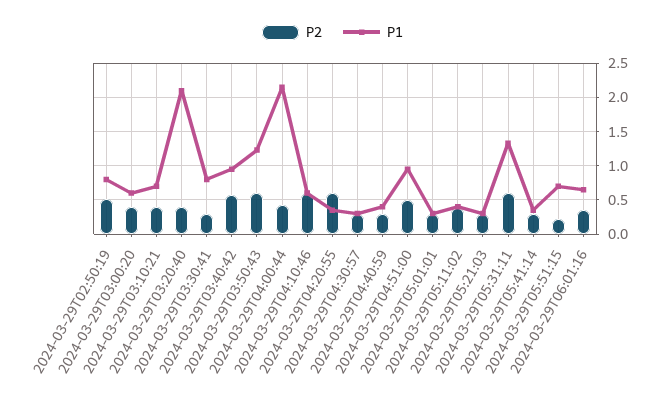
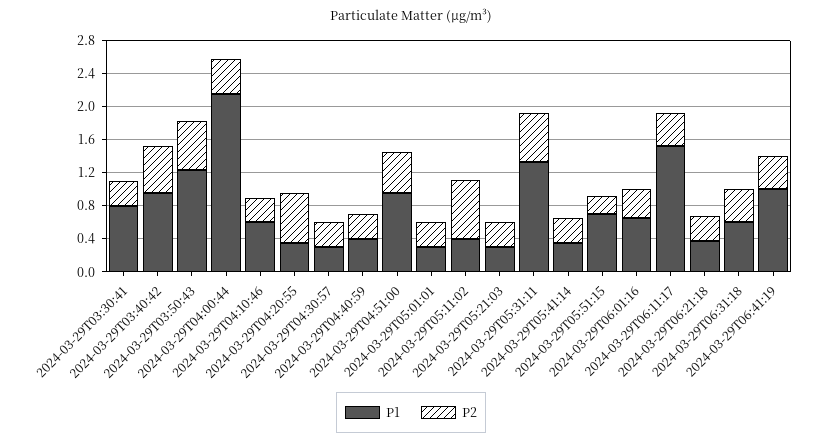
P2, 2024-03-29T02:50:19: 0.5 -> none
P1, 2024-03-29T02:50:19: 0.8 -> none
P2, 2024-03-29T03:00:20: 0.4 -> none
P1, 2024-03-29T03:00:20: 0.6 -> none
P2, 2024-03-29T03:10:21: 0.4 -> none
P1, 2024-03-29T03:10:21: 0.7 -> none
P2, 2024-03-29T03:20:40: 0.4 -> none
P1, 2024-03-29T03:20:40: 2.1 -> none
P2, 2024-03-29T04:10:46: 0.6 -> 0.3
P2, 2024-03-29T05:11:02: 0.4 -> 0.7
P1, 2024-03-29T06:11:17: none -> 1.5
P2, 2024-03-29T06:11:17: none -> 0.4
P1, 2024-03-29T06:21:18: none -> 0.4
P2, 2024-03-29T06:21:18: none -> 0.3
P1, 2024-03-29T06:31:18: none -> 0.6
P2, 2024-03-29T06:31:18: none -> 0.4
P1, 2024-03-29T06:41:19: none -> 1
P2, 2024-03-29T06:41:19: none -> 0.4

